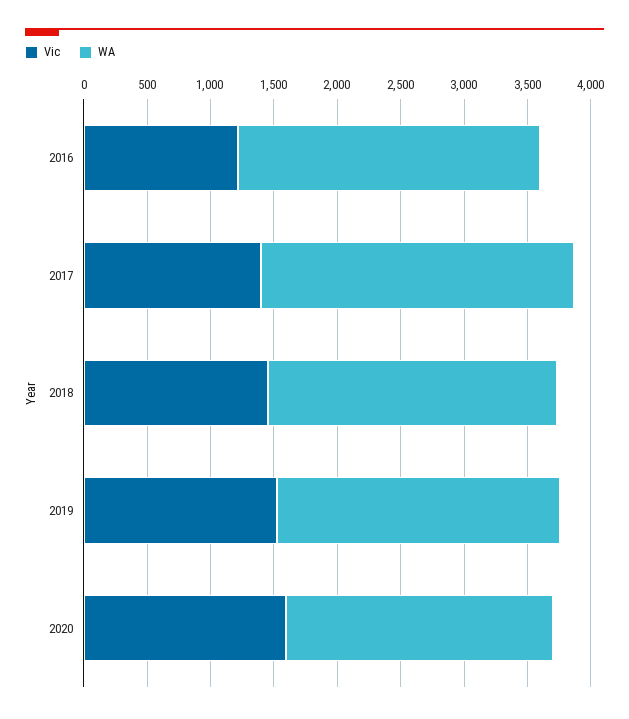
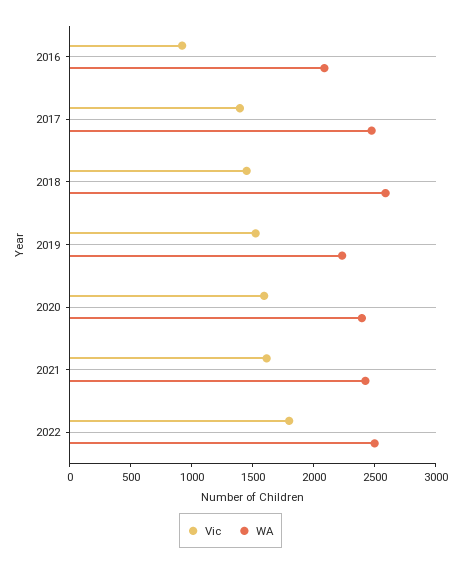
Vic, 2016: 1200 -> 900
WA, 2016: 2400 -> 2100
WA, 2018: 2300 -> 2600
WA, 2020: 2100 -> 2400
Vic, 2021: none -> 1600
WA, 2021: none -> 2400
Vic, 2022: none -> 1800
WA, 2022: none -> 2500

